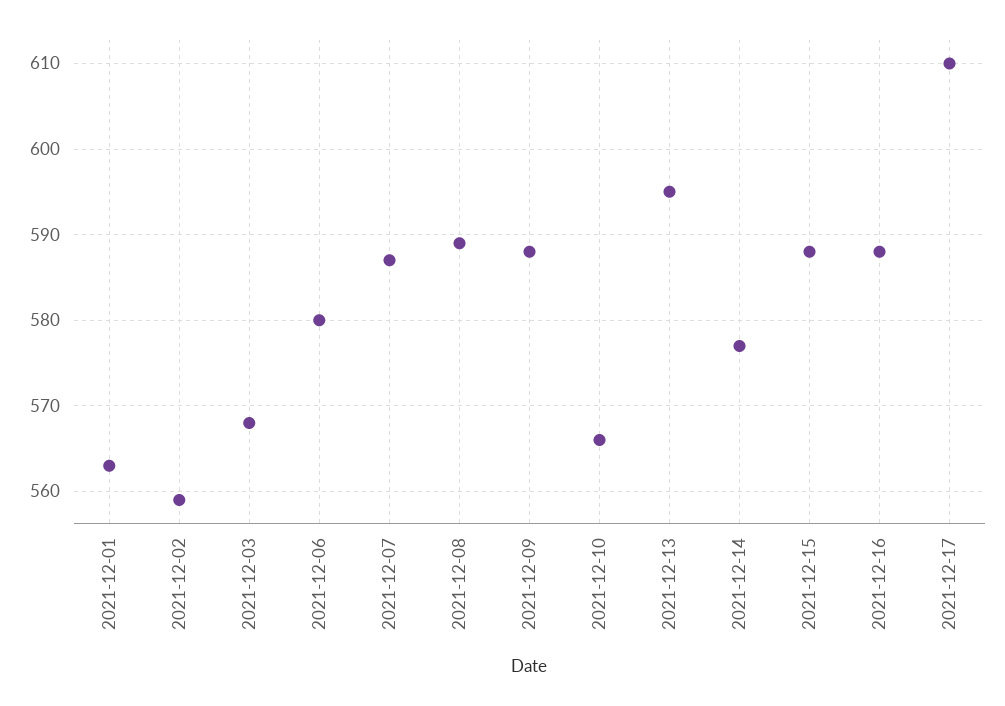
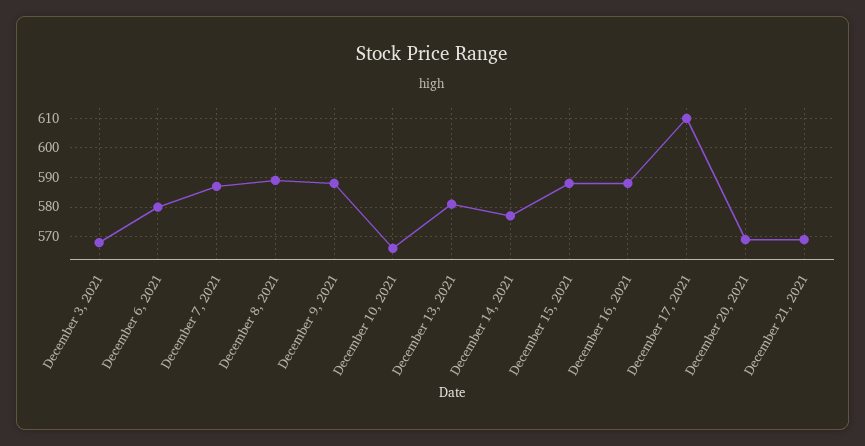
2021-12-01: 563 -> none
2021-12-02: 559 -> none
2021-12-13: 595 -> 580
December 20, 2021: none -> 570
December 21, 2021: none -> 570

